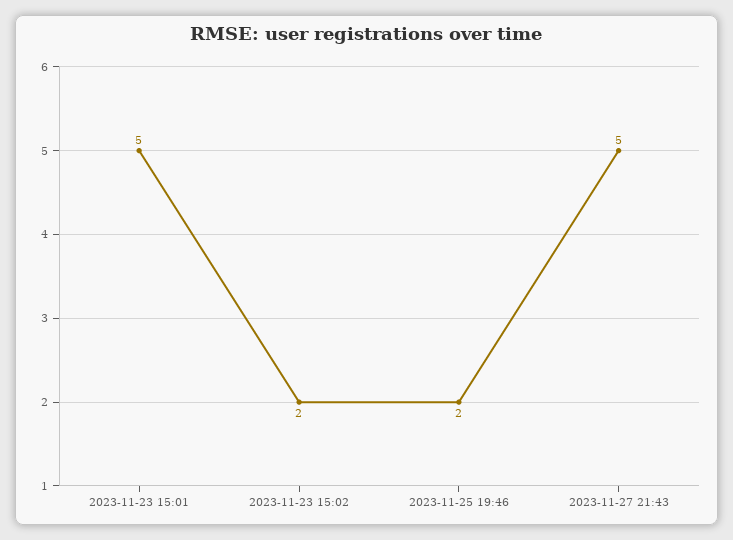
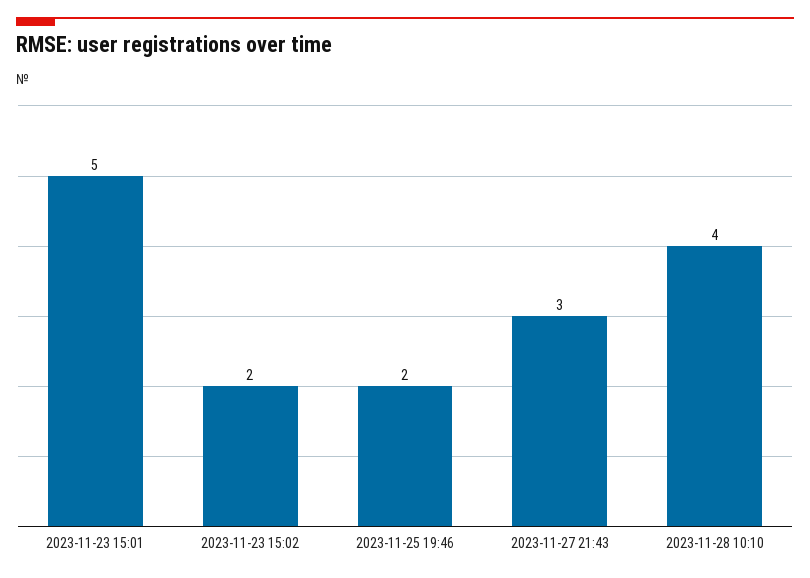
2023-11-27 21:43: 5 -> 3
2023-11-28 10:10: none -> 4

